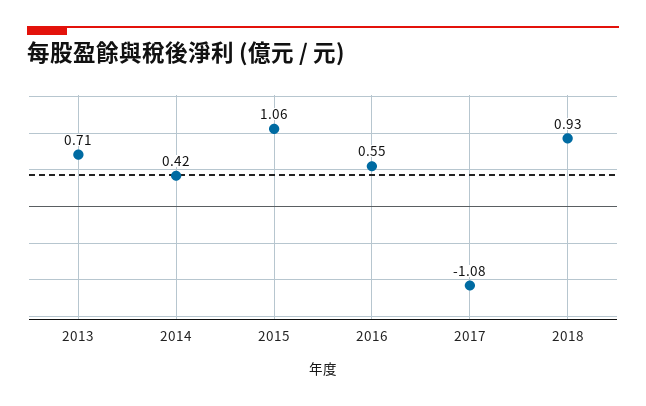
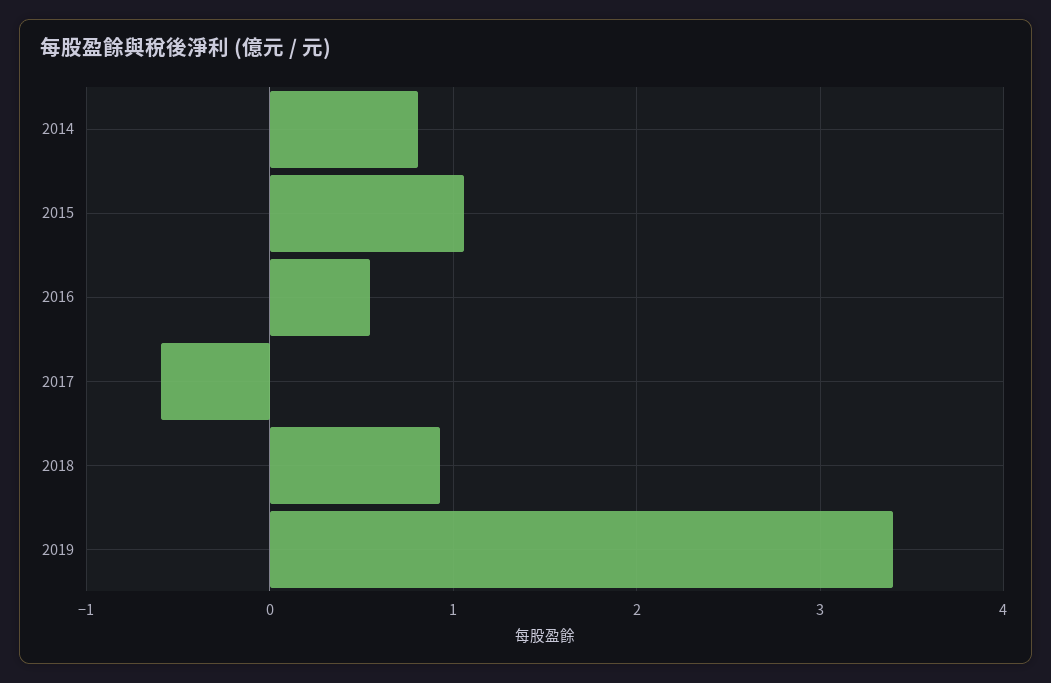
2013: 0.71 -> none
2014: 0.42 -> 0.8
2017: -1.08 -> -0.6
2019: none -> 3.4

